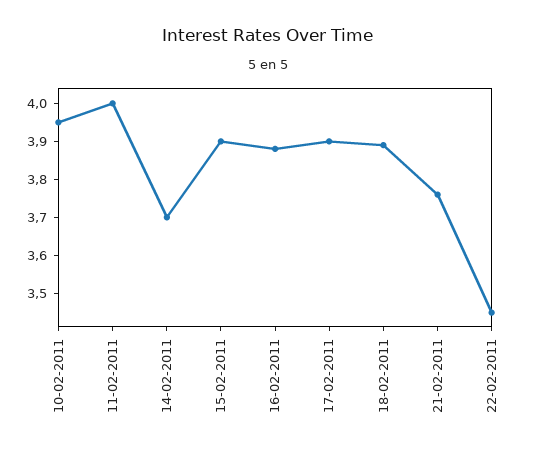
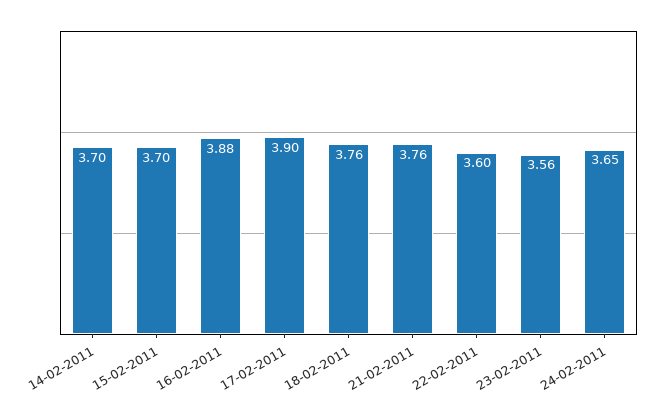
10-02-2011: 3.95 -> none
11-02-2011: 4 -> none
15-02-2011: 3.9 -> 3.7
18-02-2011: 3.9 -> 3.76
22-02-2011: 3.45 -> 3.6
23-02-2011: none -> 3.56
24-02-2011: none -> 3.65

